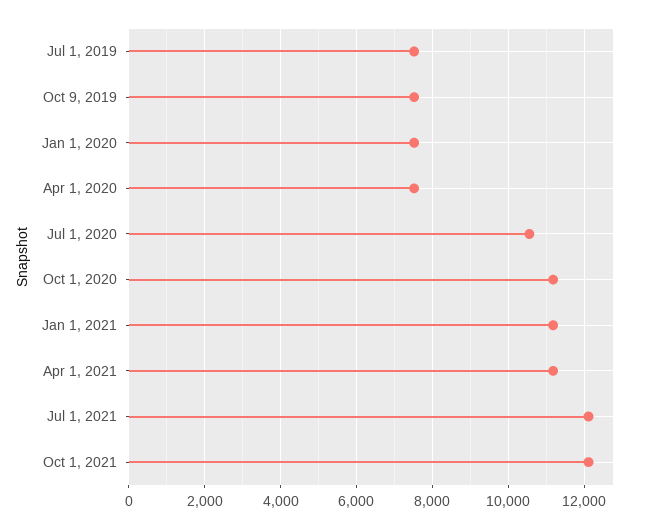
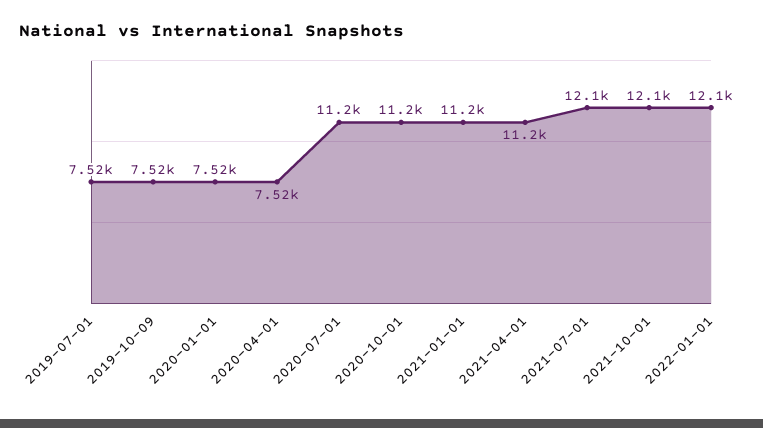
Jul 1, 2020: 10600 -> 11200
2022-01-01: none -> 12100

